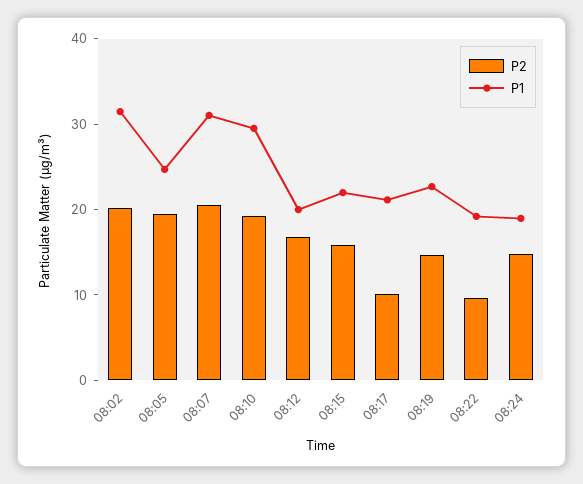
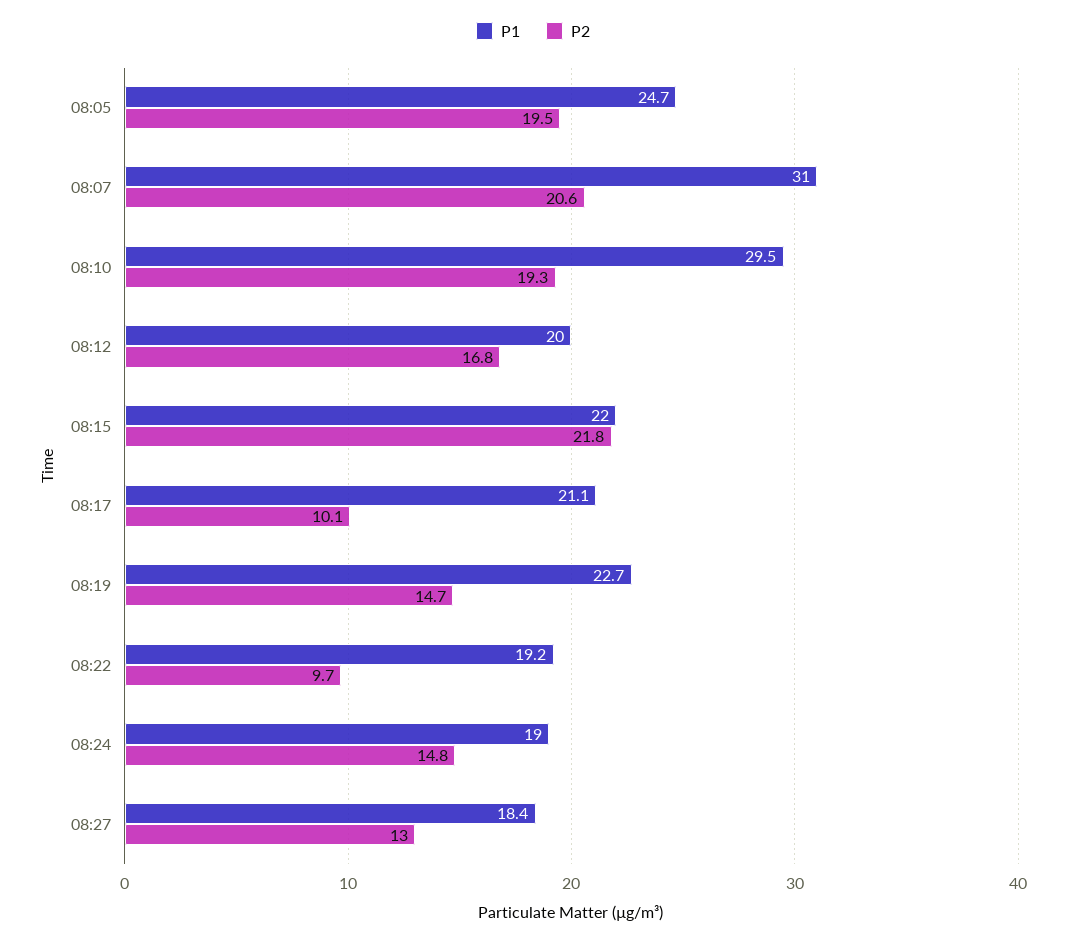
P2, 08:02: 20 -> none
P1, 08:02: 32 -> none
P2, 08:15: 16 -> 21.8
P1, 08:27: none -> 18.4
P2, 08:27: none -> 13

